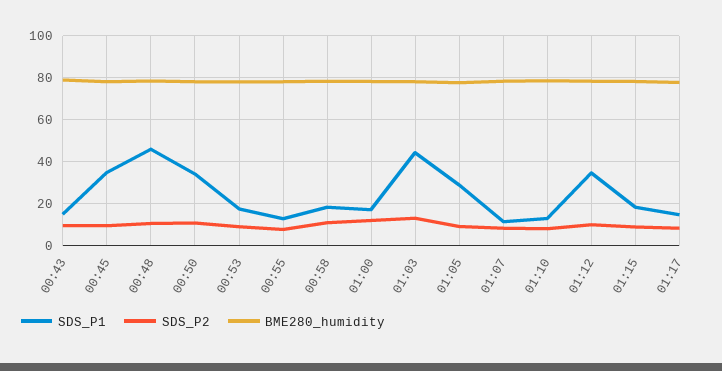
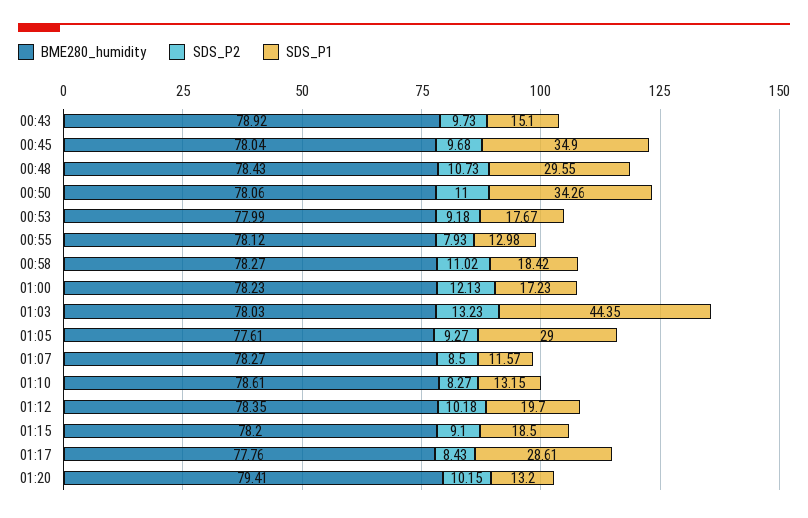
SDS_P1, 00:48: 45 -> 29.55
SDS_P1, 01:12: 35 -> 19.7
SDS_P1, 01:17: 15 -> 28.61
BME280_humidity, 01:20: none -> 79.41
SDS_P2, 01:20: none -> 10.15
SDS_P1, 01:20: none -> 13.2

